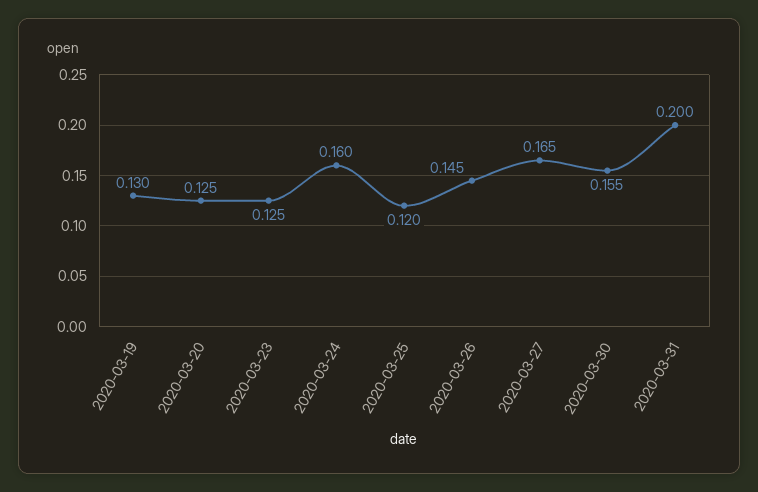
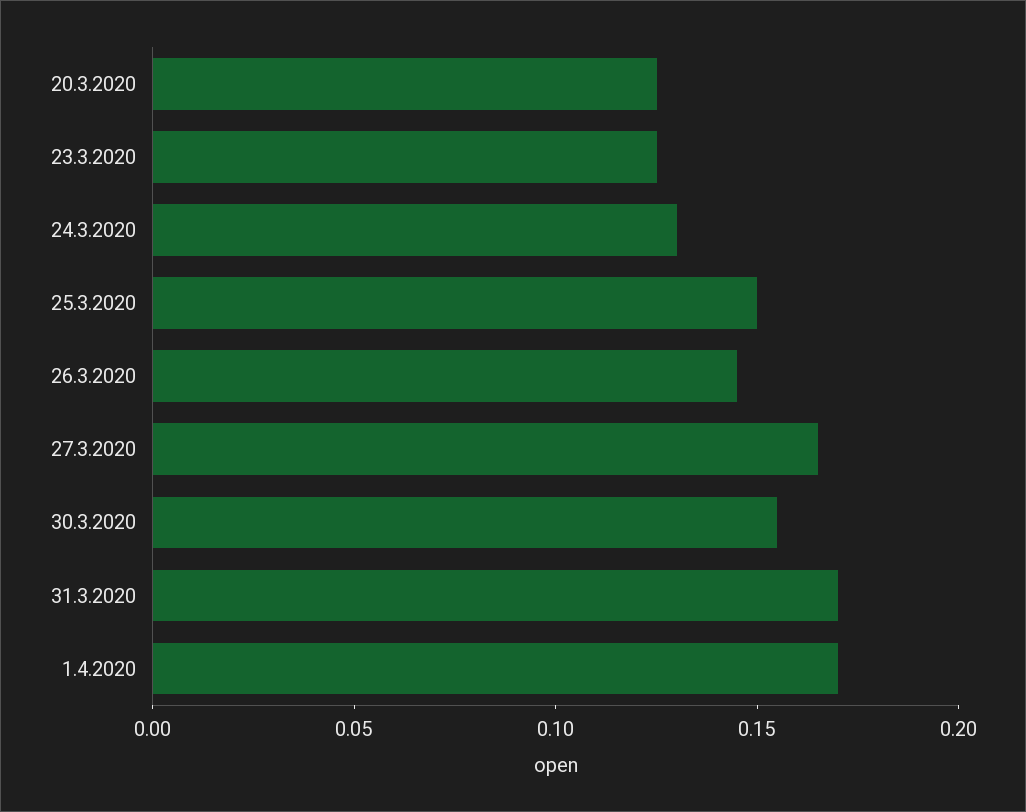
2020-03-19: 0.13 -> none
2020-03-24: 0.16 -> 0.13
2020-03-25: 0.12 -> 0.15
2020-03-31: 0.2 -> 0.17
1.4.2020: none -> 0.17

